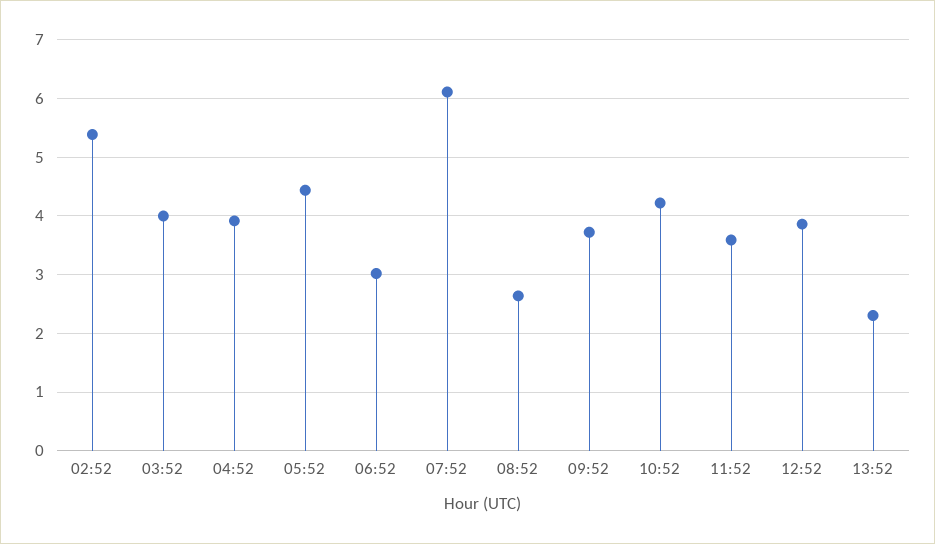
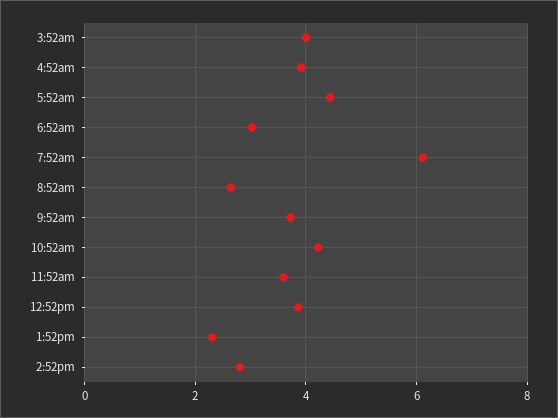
02:52: 5.4 -> none
2:52pm: none -> 2.8

